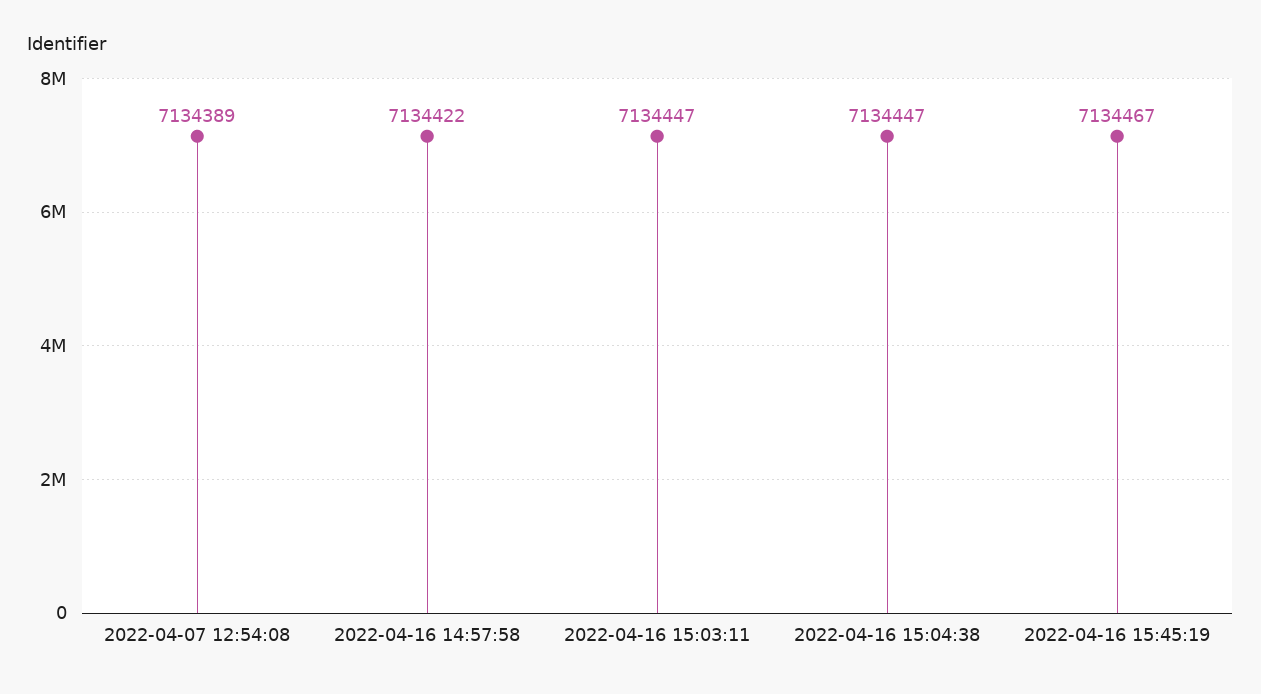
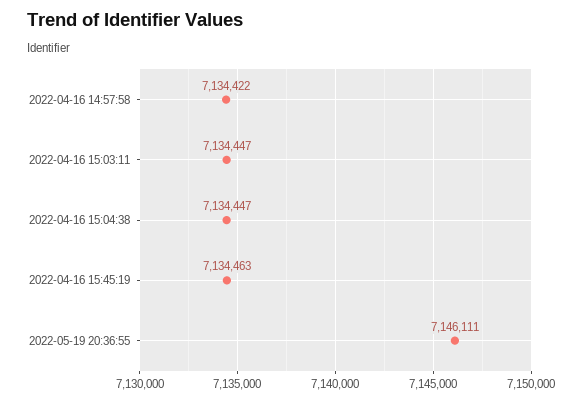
2022-04-07 12:54:08: 7134389 -> none
2022-04-16 15:45:19: 7134467 -> 7134463
2022-05-19 20:36:55: none -> 7146111

